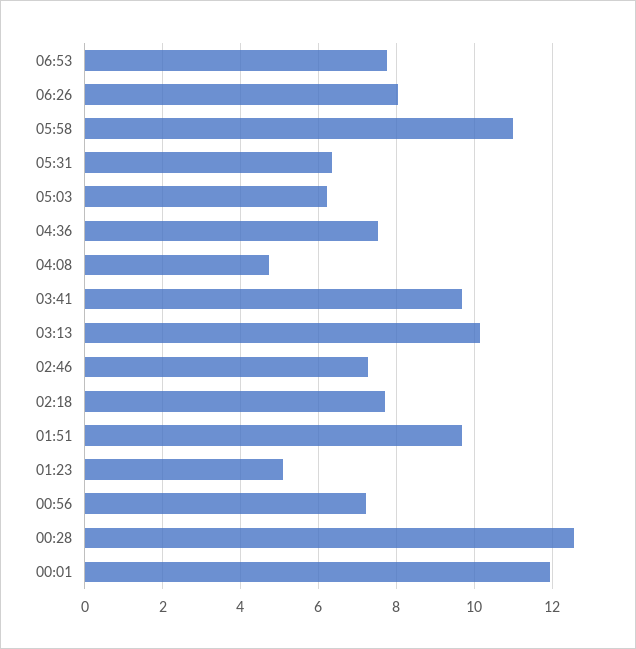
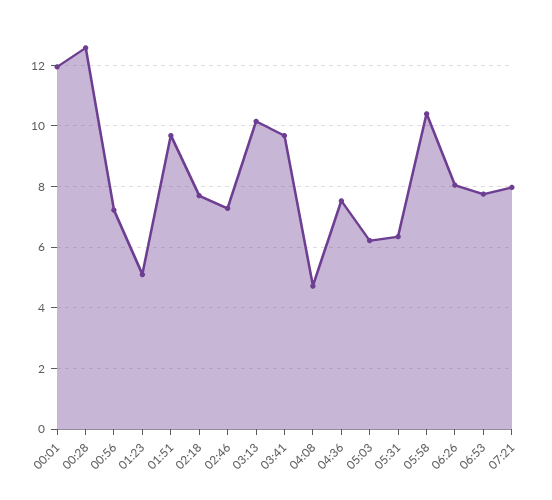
05:58: 11 -> 10.4
07:21: none -> 8

